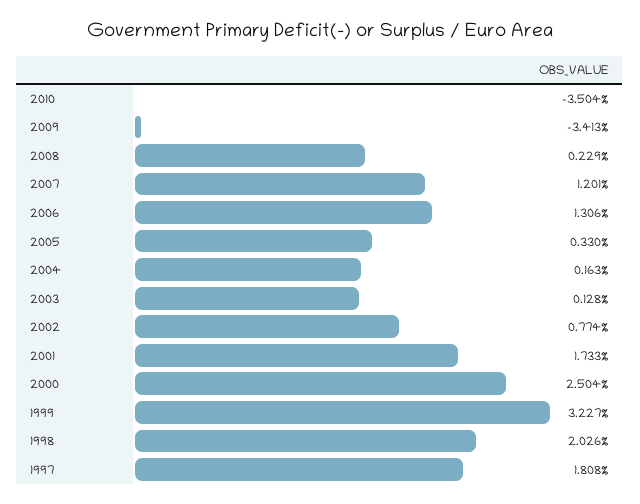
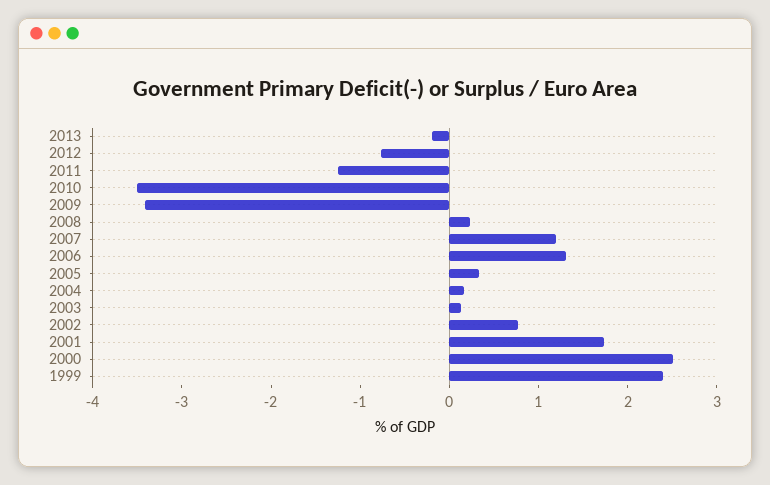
1999: 3.227 -> 2.4
1998: 2.026 -> none
1997: 1.808 -> none
2013: none -> -0.2
2012: none -> -0.8
2011: none -> -1.2

